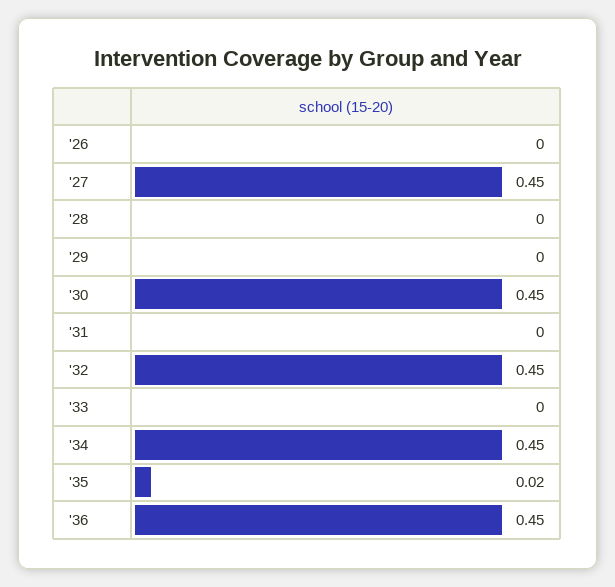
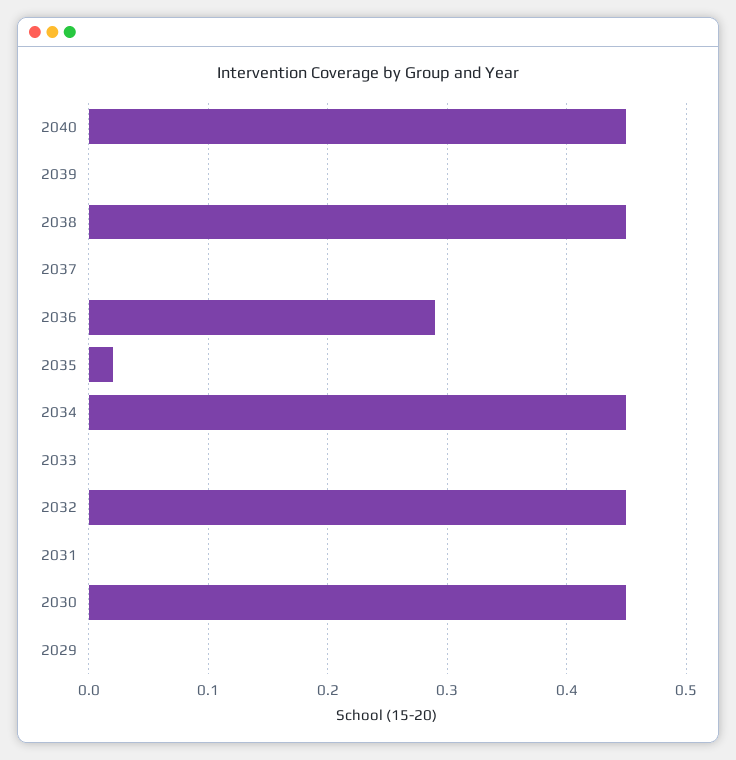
'26: 0 -> none
'27: 0.45 -> none
'28: 0 -> none
'36: 0.45 -> 0.29
2040: none -> 0.45
2039: none -> 0
2038: none -> 0.45
2037: none -> 0

